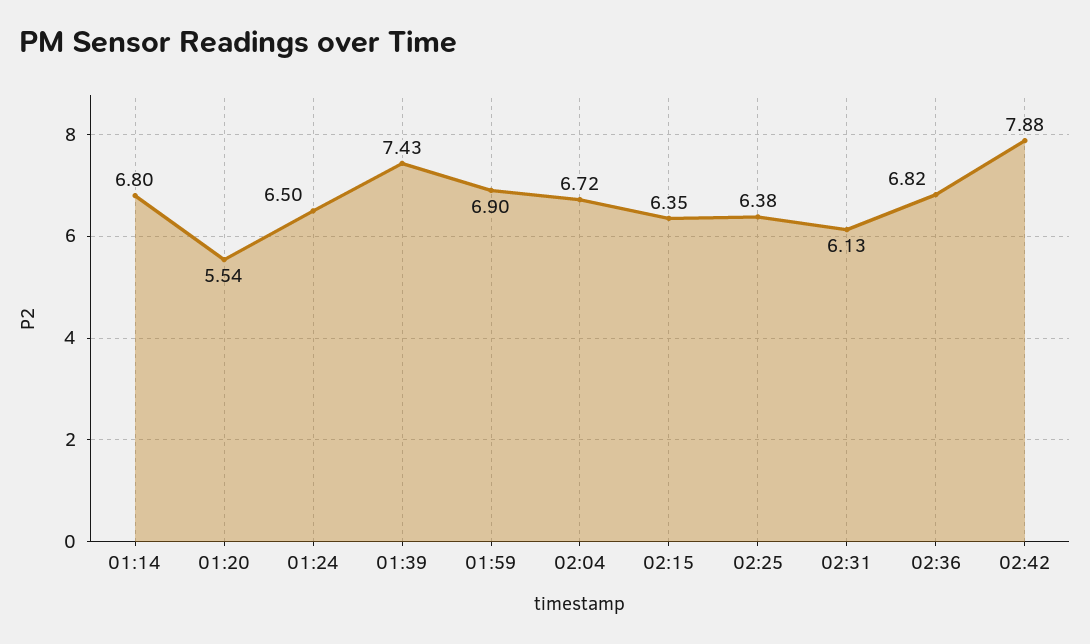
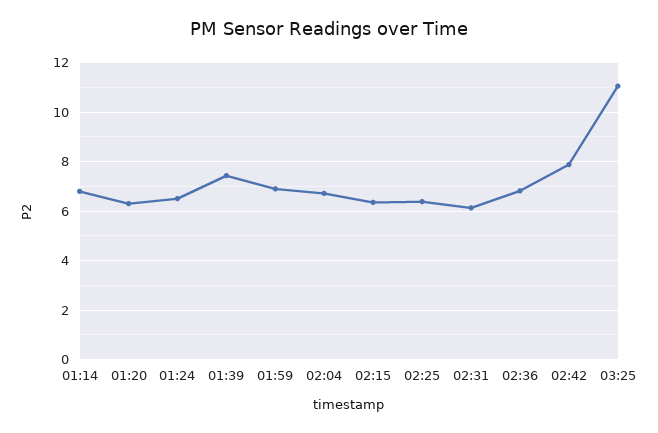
01:20: 5.54 -> 6.25
03:25: none -> 11

